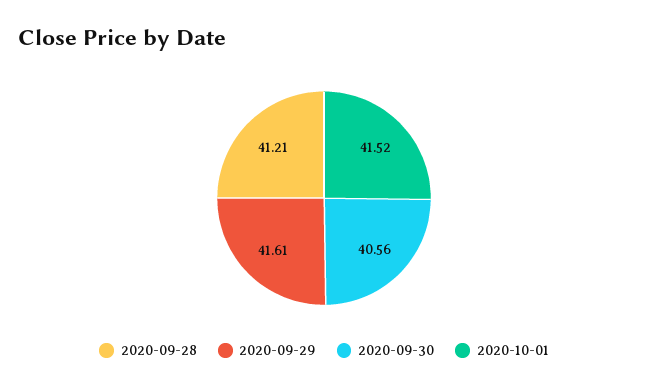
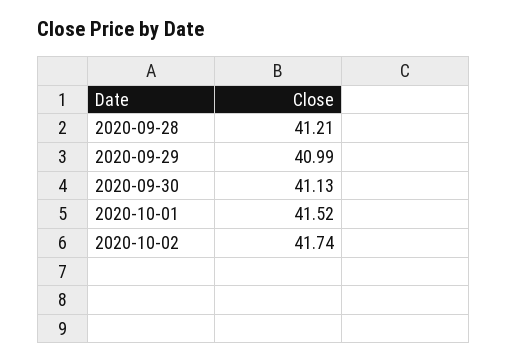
2020-09-29: 41.61 -> 40.99
2020-09-30: 40.56 -> 41.13
2020-10-02: none -> 41.74

